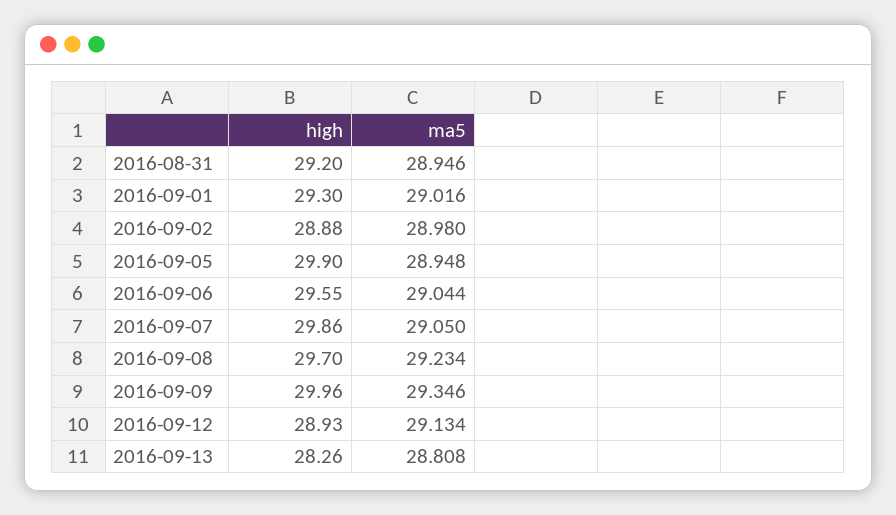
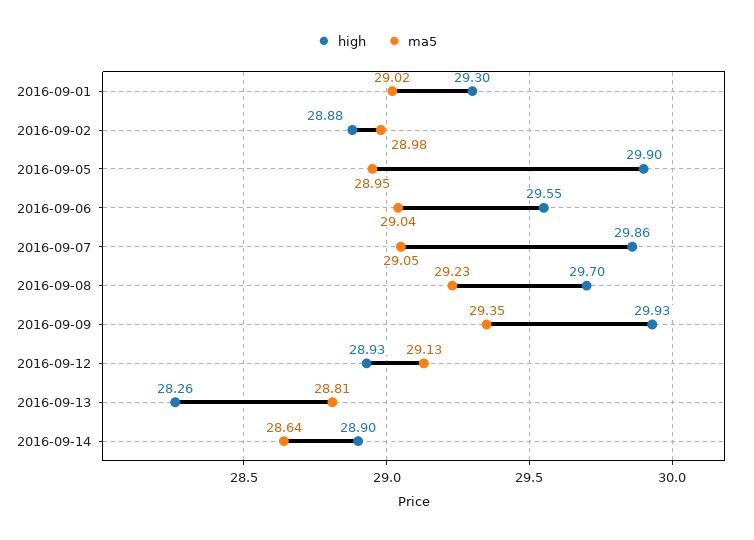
high, 2016-08-31: 29.2 -> none
ma5, 2016-08-31: 28.946 -> none
high, 2016-09-09: 29.96 -> 29.93
high, 2016-09-14: none -> 28.9
ma5, 2016-09-14: none -> 28.64

